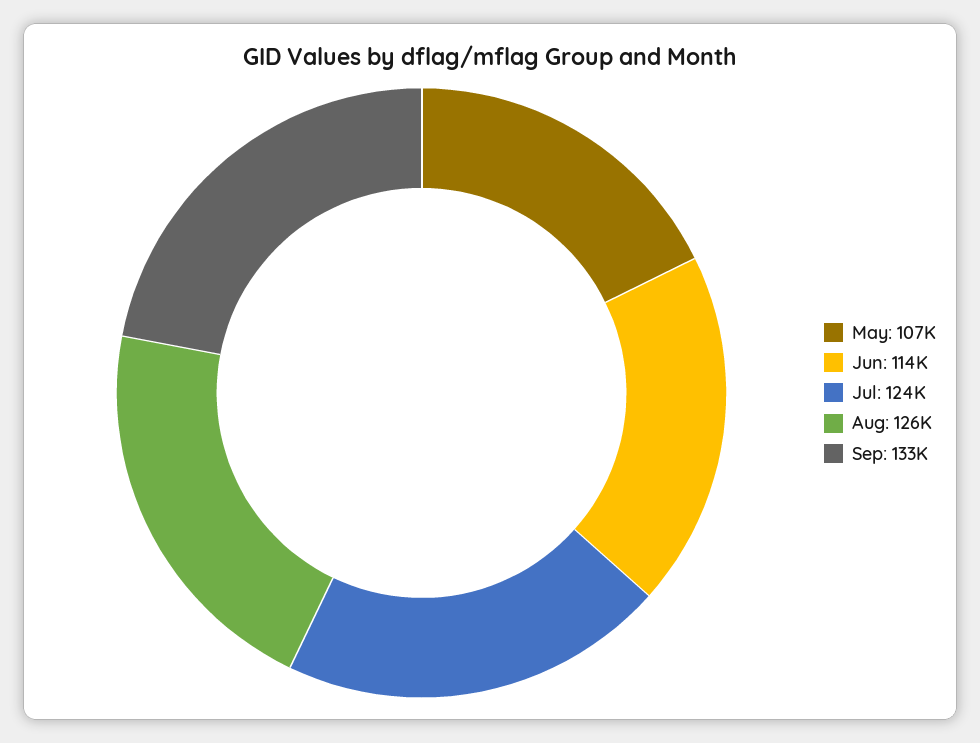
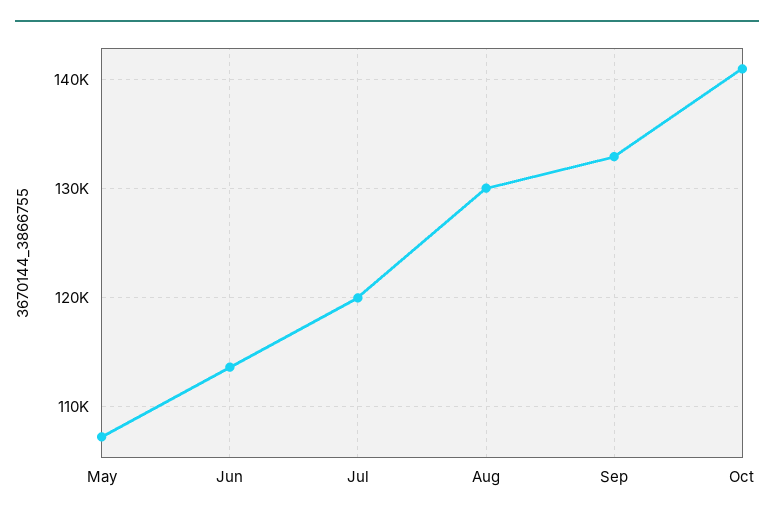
Jul: 124000 -> 120000
Aug: 126000 -> 130000
Oct: none -> 141000

